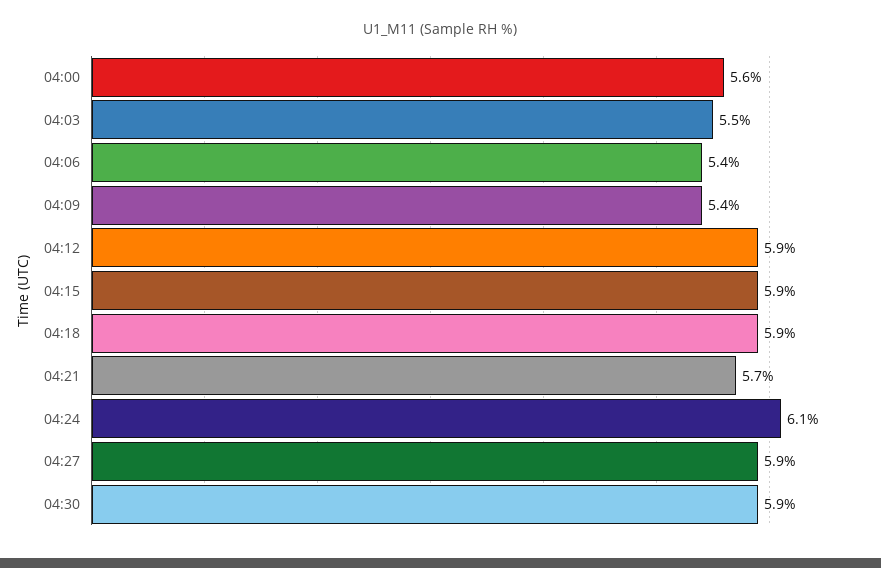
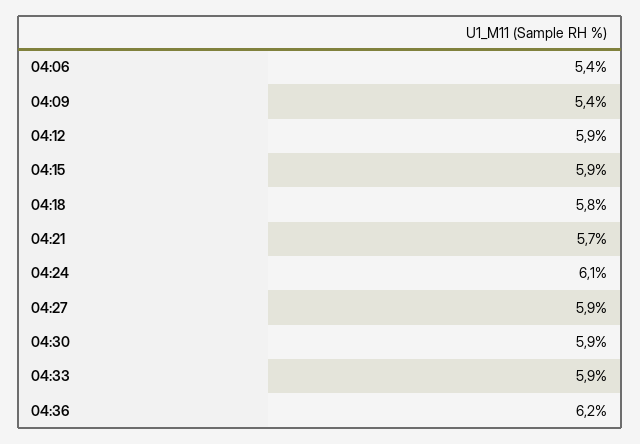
04:00: 5.6 -> none
04:03: 5.5 -> none
04:18: 5.9 -> 5.8
04:33: none -> 5.9
04:36: none -> 6.2

